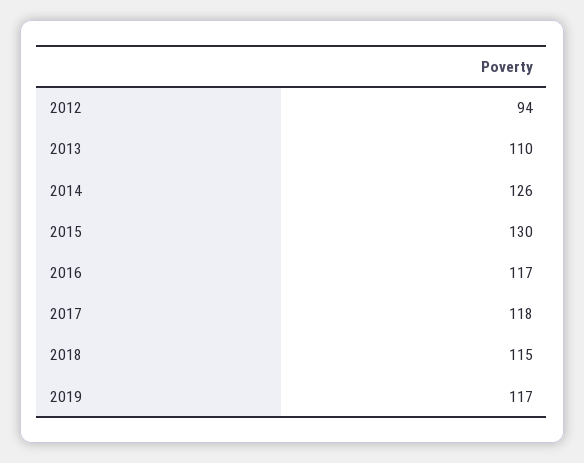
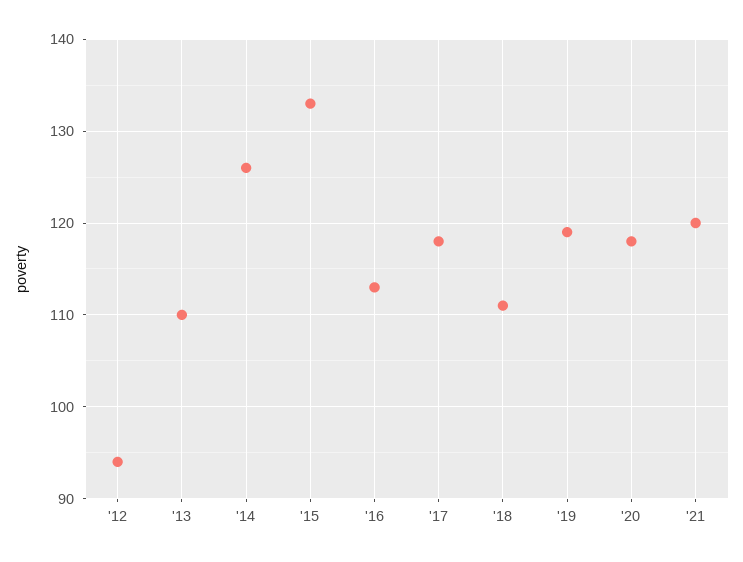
2015: 130 -> 133
2016: 117 -> 113
2018: 115 -> 111
2019: 117 -> 119
'20: none -> 118
'21: none -> 120

